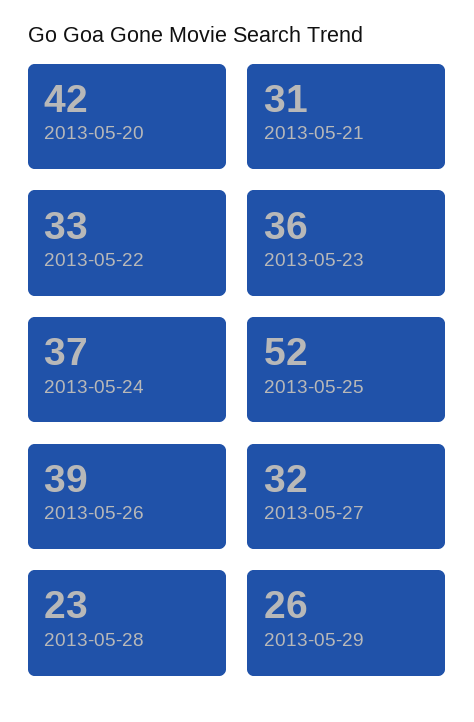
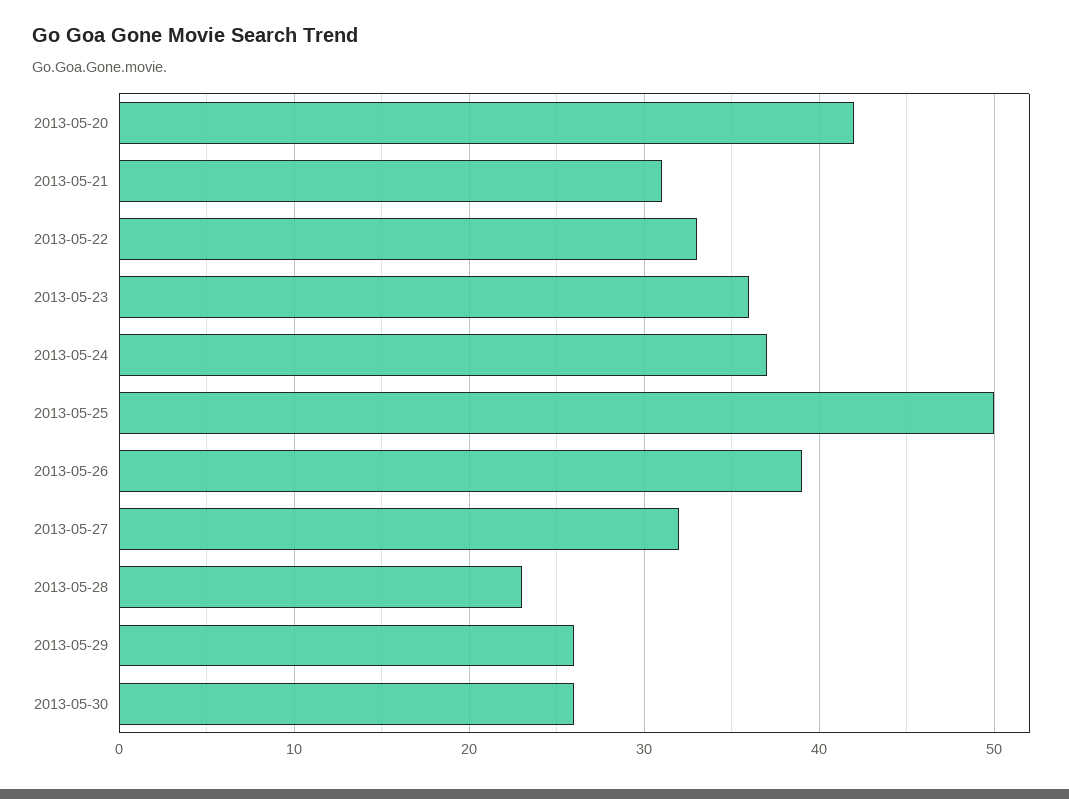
2013-05-25: 52 -> 50
2013-05-30: none -> 26

